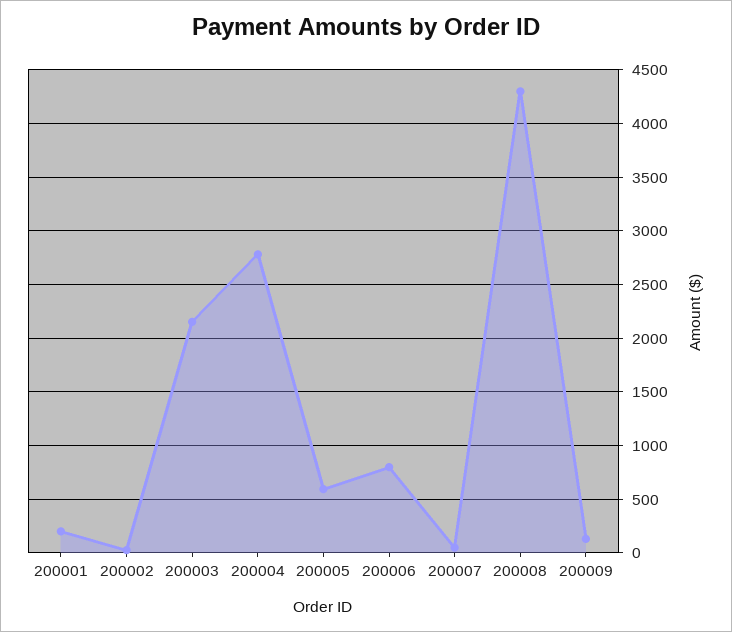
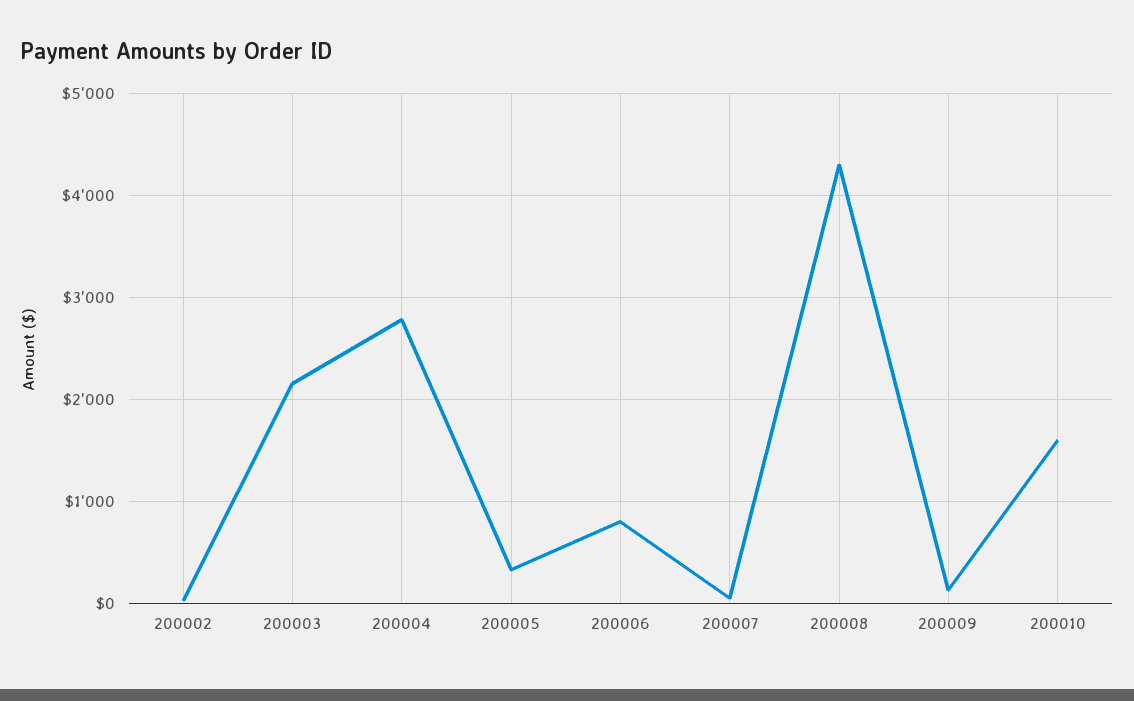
200001: 200 -> none
200005: 600 -> 300
200010: none -> 1600

